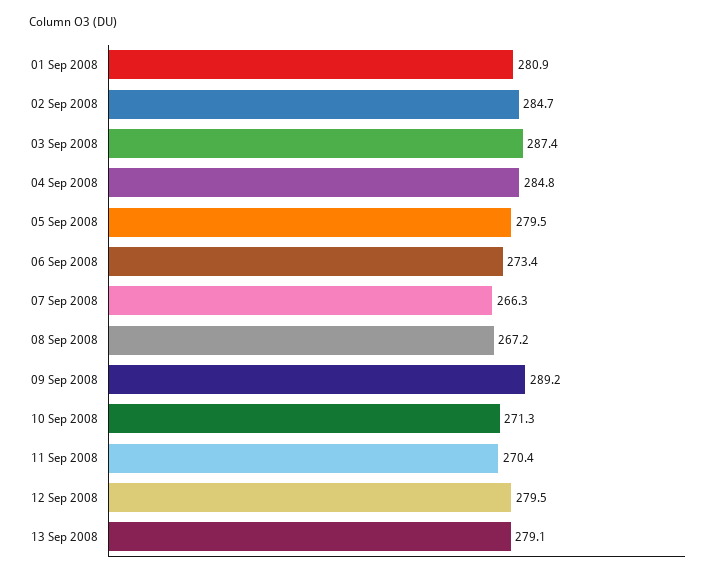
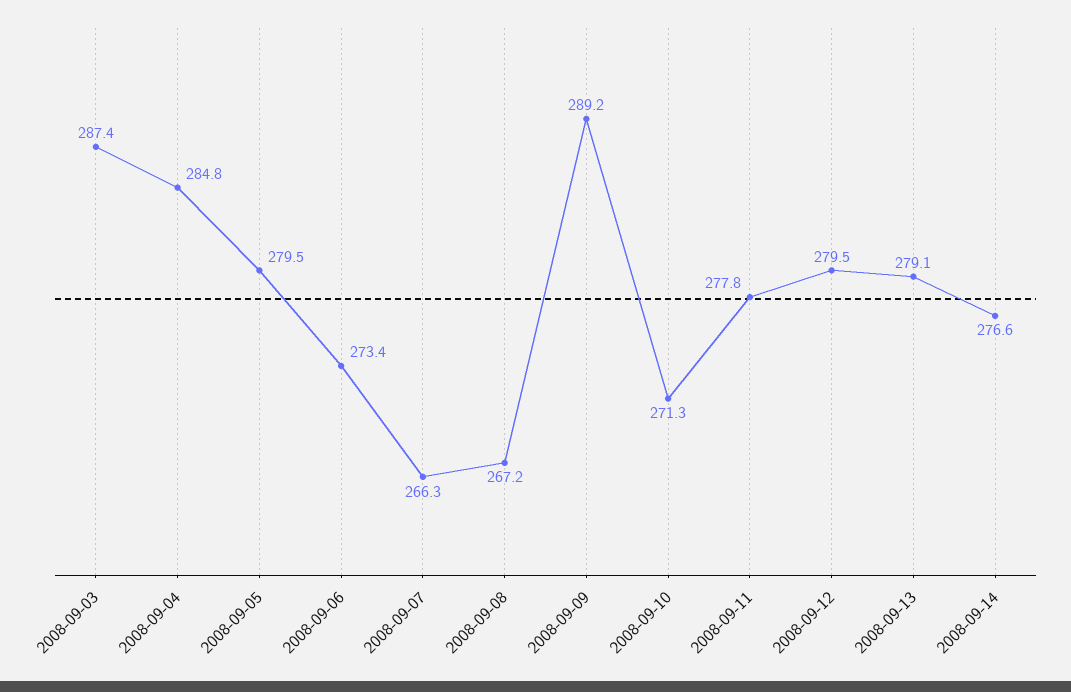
01 Sep 2008: 280.9 -> none
02 Sep 2008: 284.7 -> none
11 Sep 2008: 270.4 -> 277.8
2008-09-14: none -> 276.6

